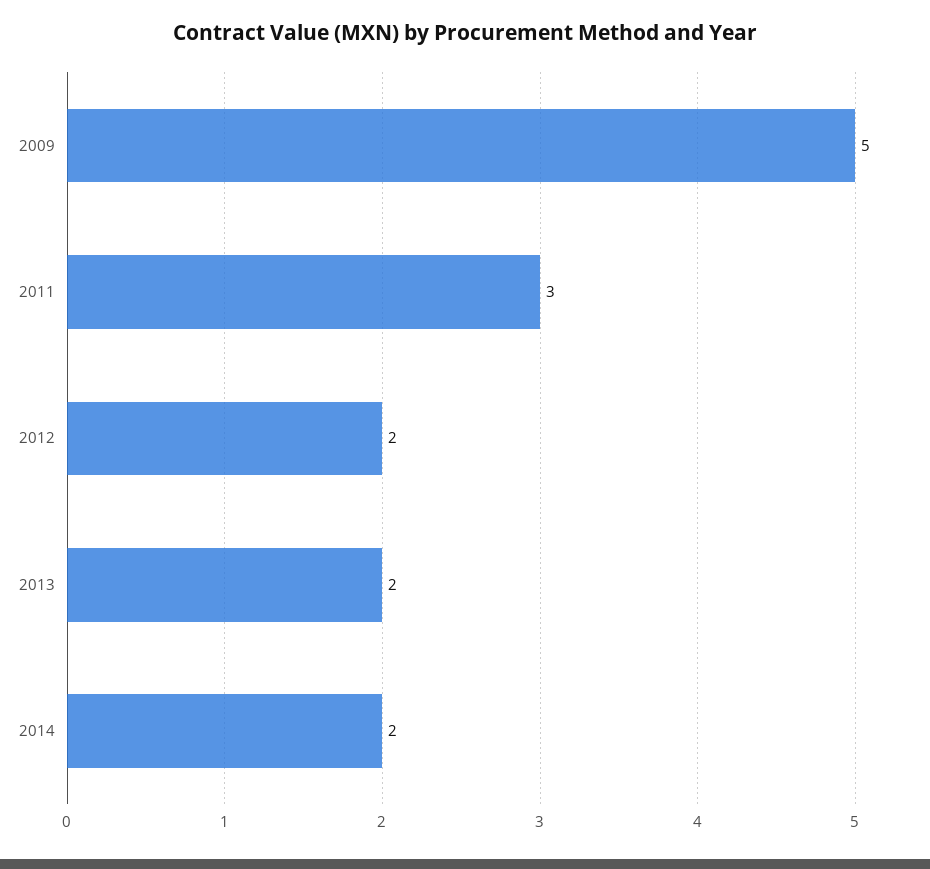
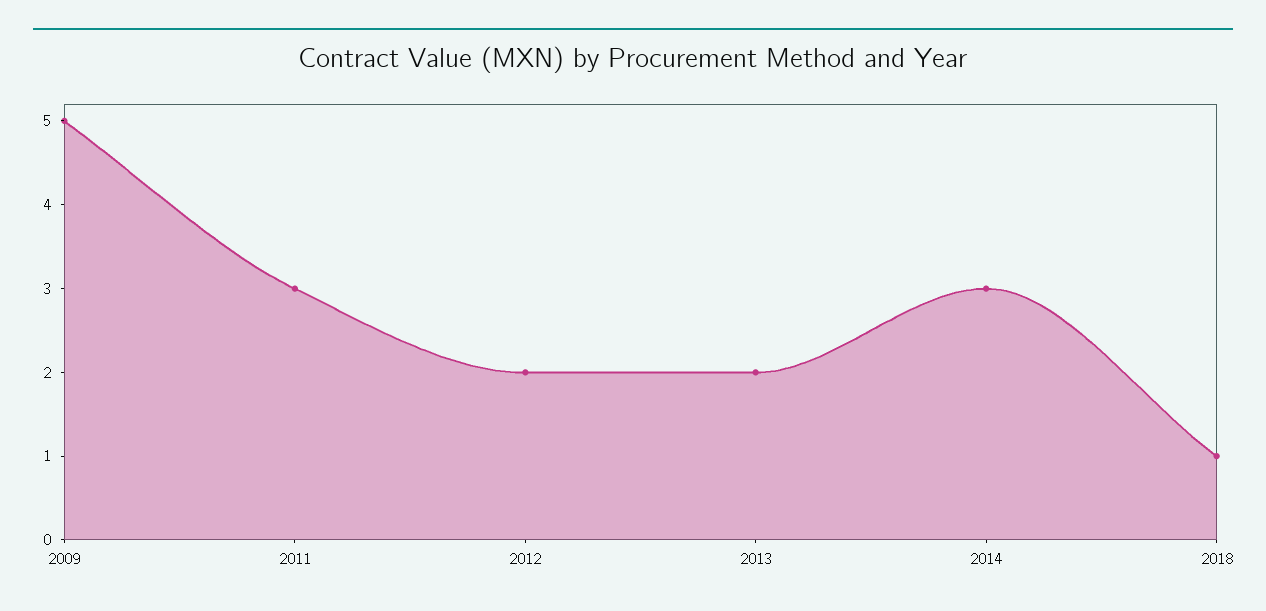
2014: 2 -> 3
2018: none -> 1

